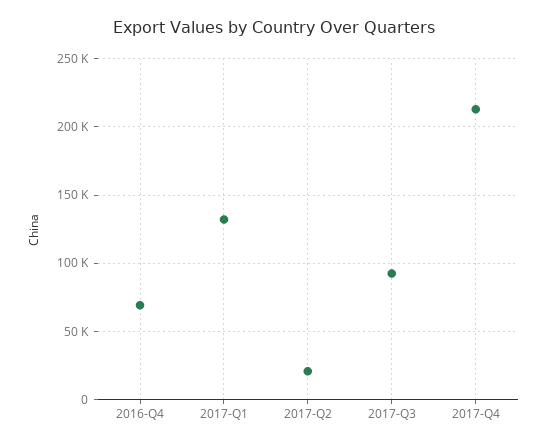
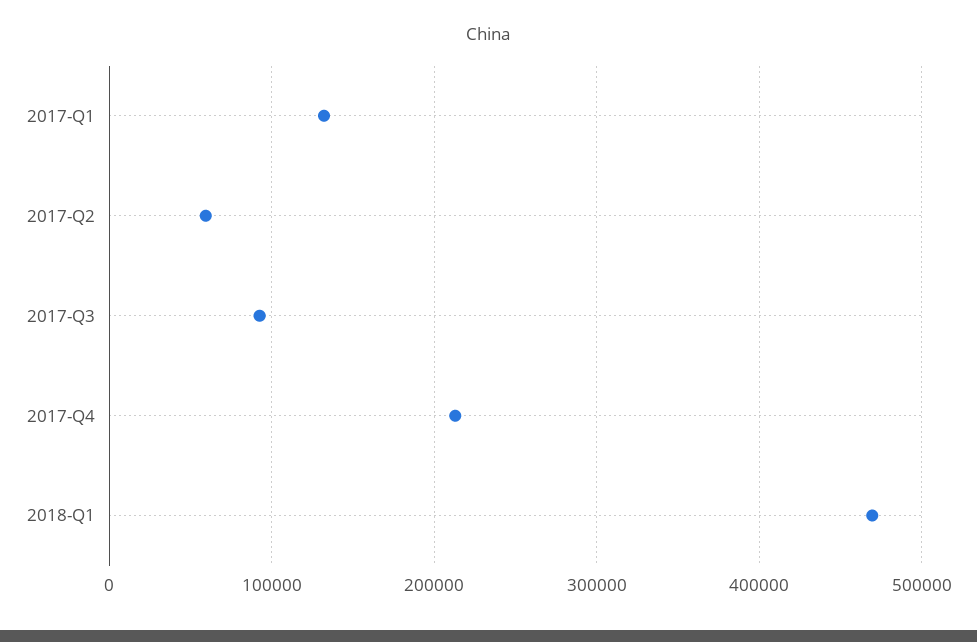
2016-Q4: 70000 -> none
2017-Q2: 20000 -> 60000
2018-Q1: none -> 470000

